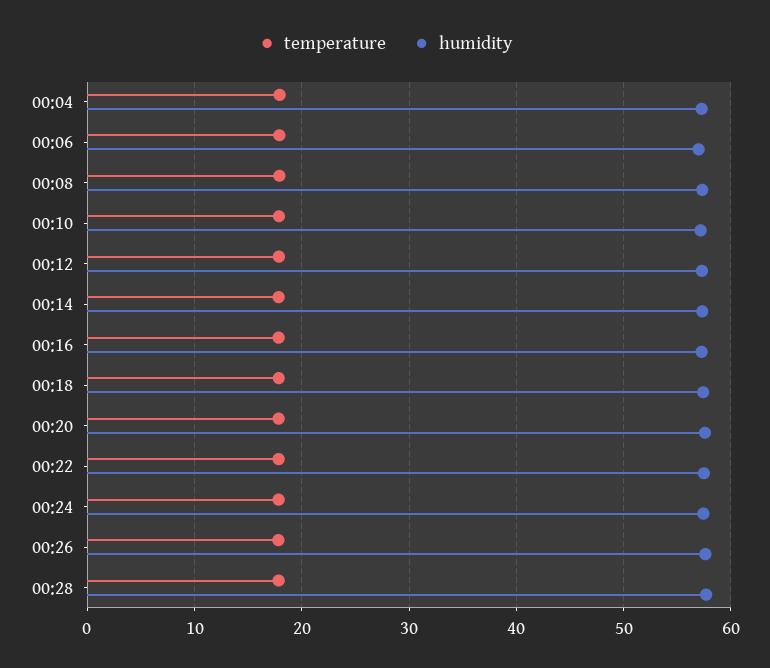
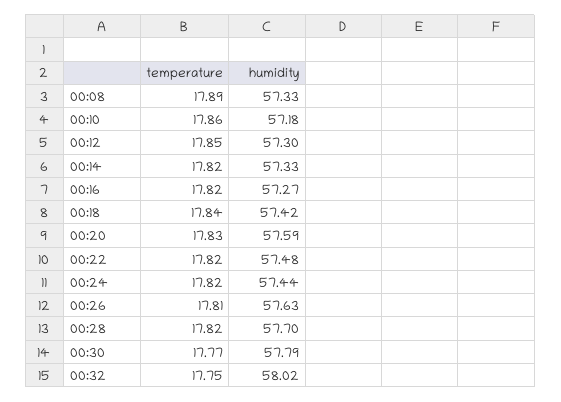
temperature, 00:04: 18 -> none
humidity, 00:04: 57 -> none
temperature, 00:06: 18 -> none
humidity, 00:06: 57 -> none
temperature, 00:30: none -> 17.77
humidity, 00:30: none -> 57.79
temperature, 00:32: none -> 17.75
humidity, 00:32: none -> 58.02

